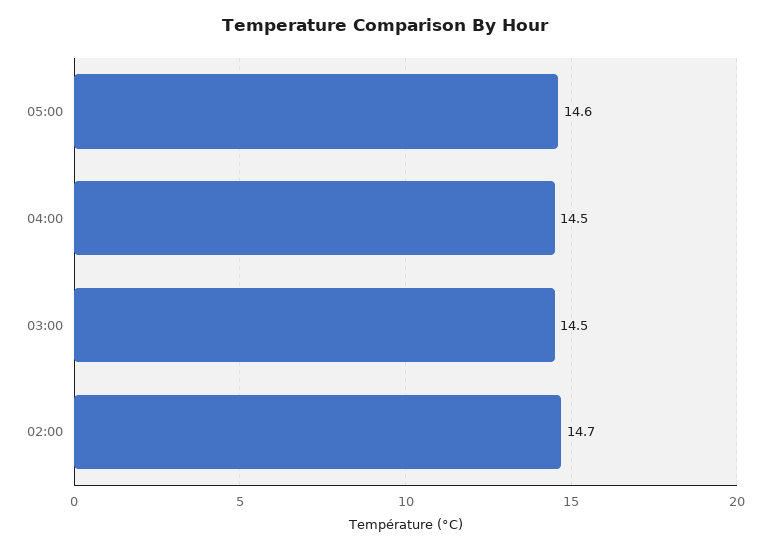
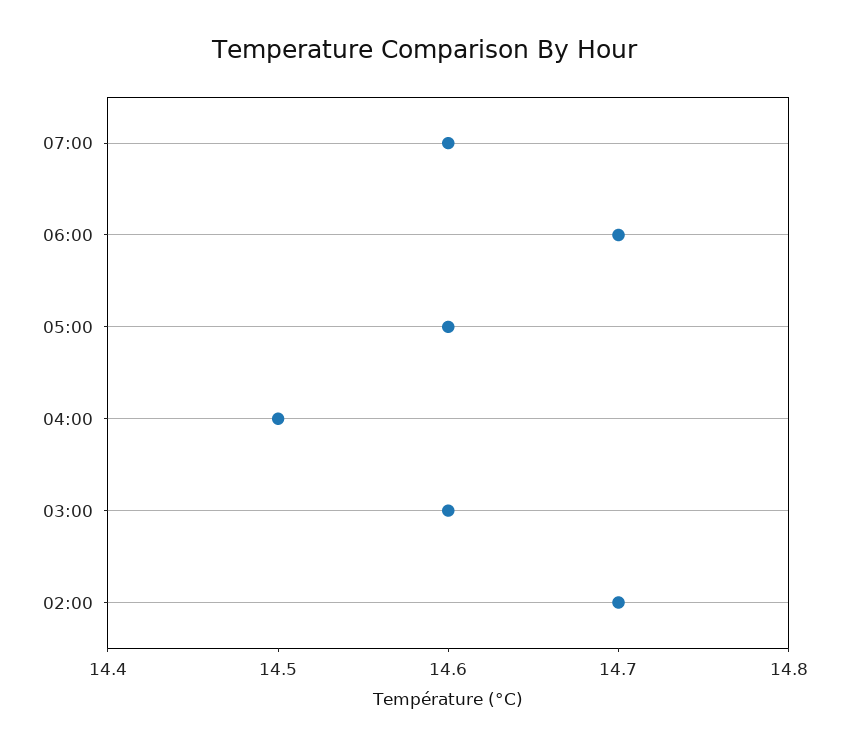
03:00: 14.5 -> 14.6
07:00: none -> 14.6
06:00: none -> 14.7

